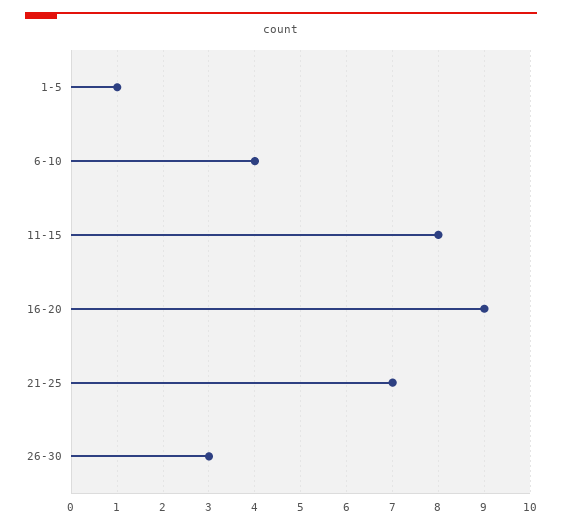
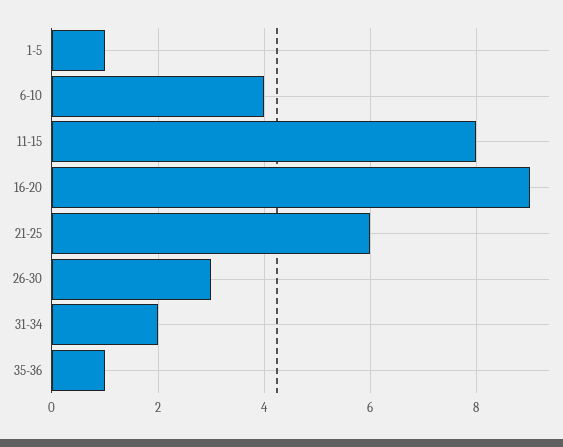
21-25: 7 -> 6
31-34: none -> 2
35-36: none -> 1

